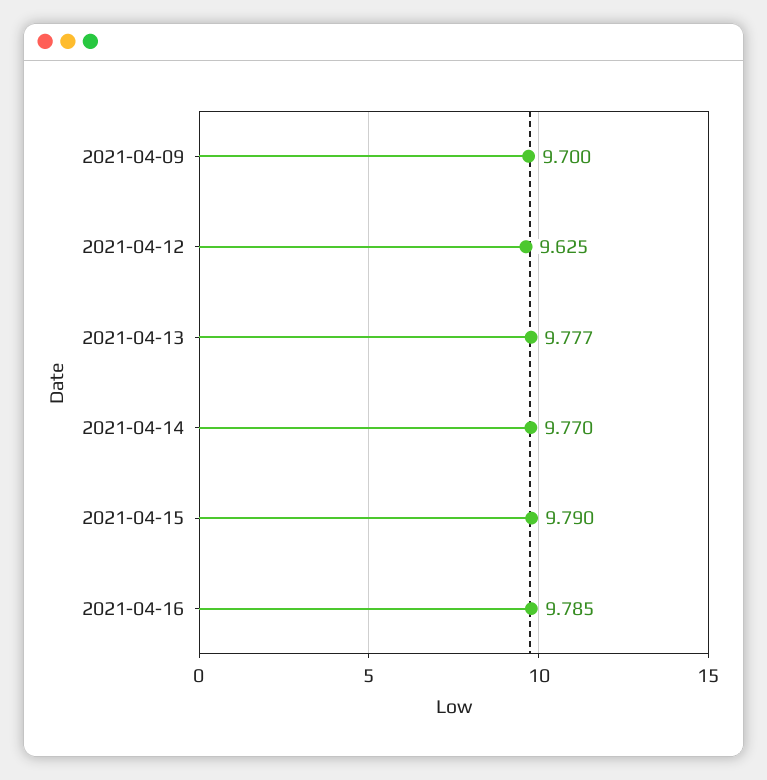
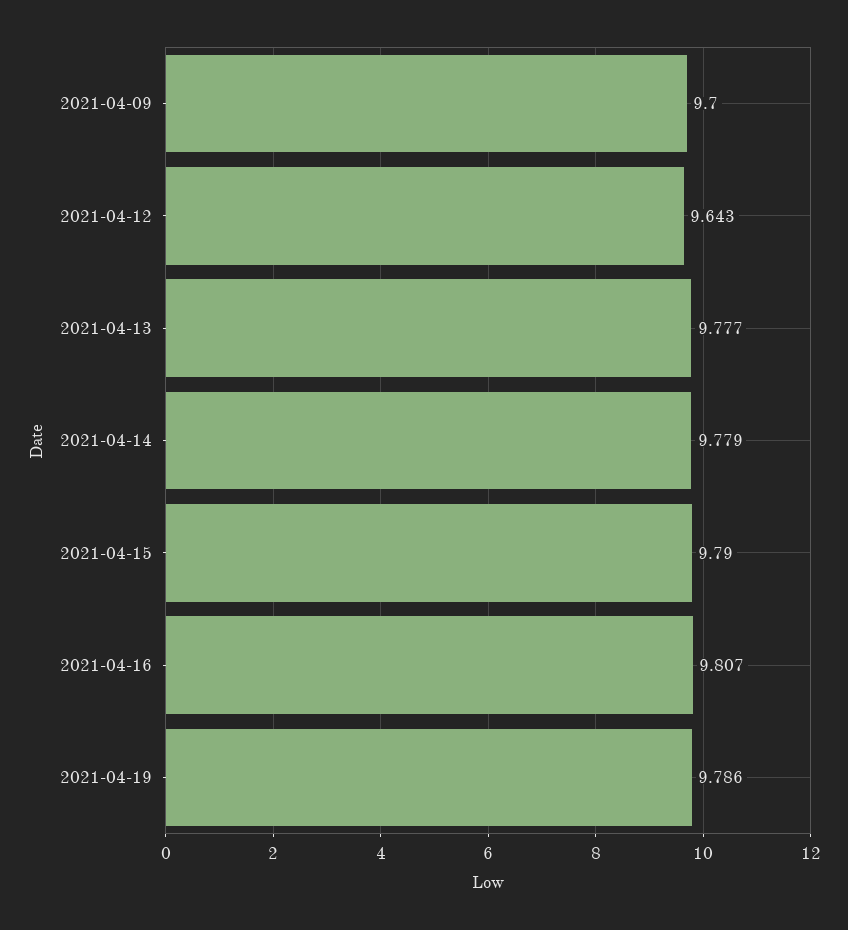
2021-04-12: 9.625 -> 9.643
2021-04-14: 9.77 -> 9.779
2021-04-16: 9.785 -> 9.807
2021-04-19: none -> 9.786

